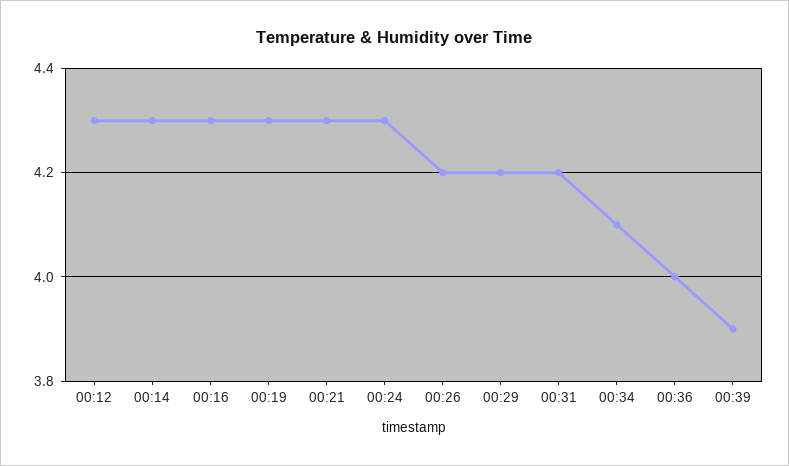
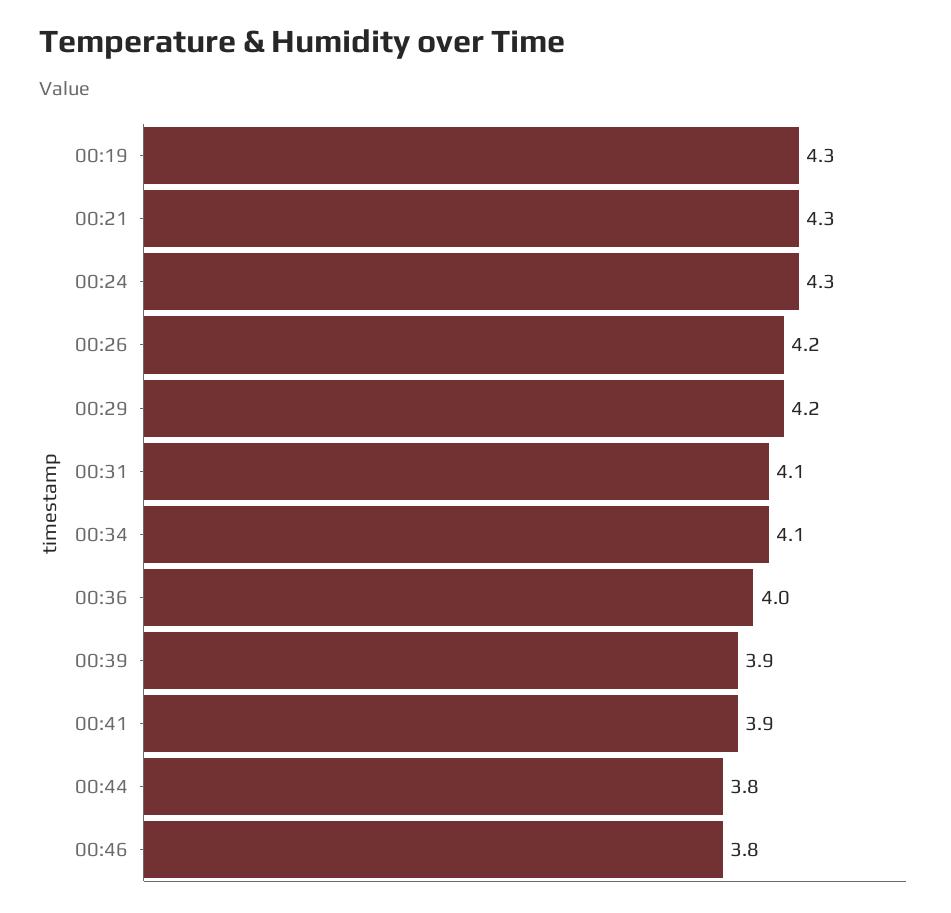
00:12: 4.3 -> none
00:14: 4.3 -> none
00:16: 4.3 -> none
00:31: 4.2 -> 4.1
00:41: none -> 3.9
00:44: none -> 3.8
00:46: none -> 3.8

